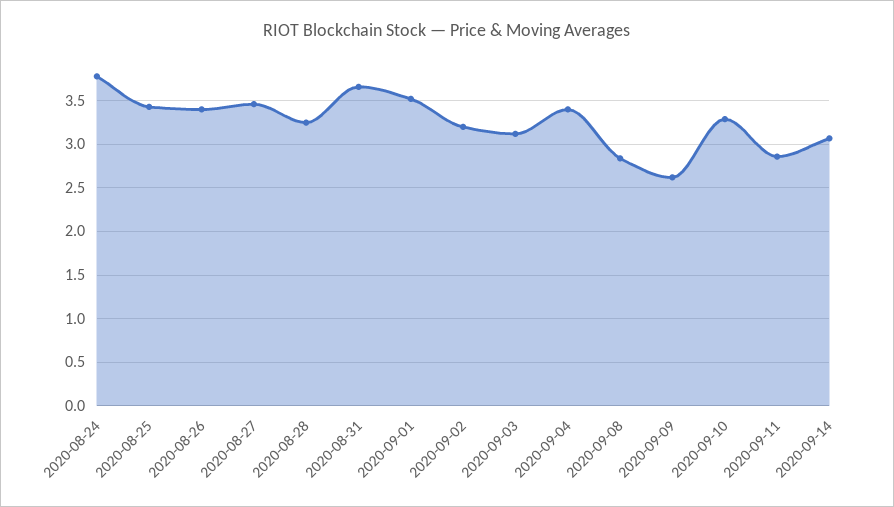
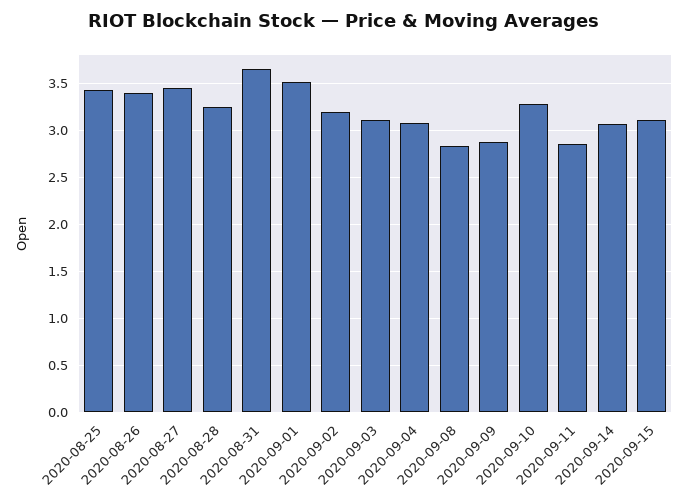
2020-08-24: 3.8 -> none
2020-09-04: 3.4 -> 3.1
2020-09-09: 2.6 -> 2.9
2020-09-15: none -> 3.1

